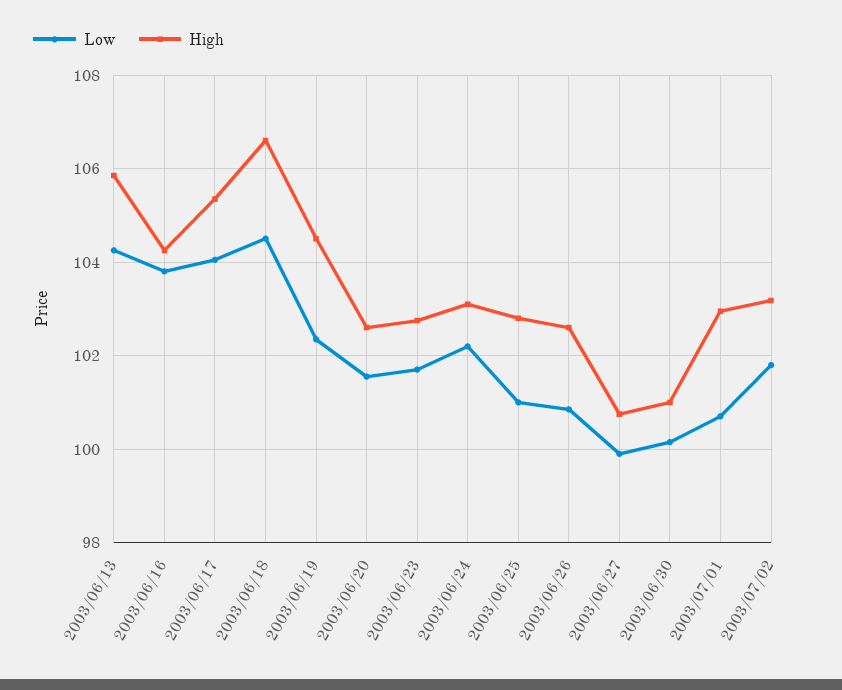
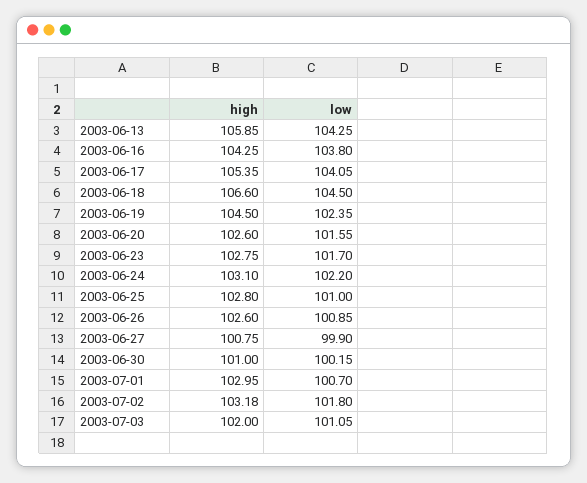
High, 2003-07-03: none -> 102
Low, 2003-07-03: none -> 101.05

